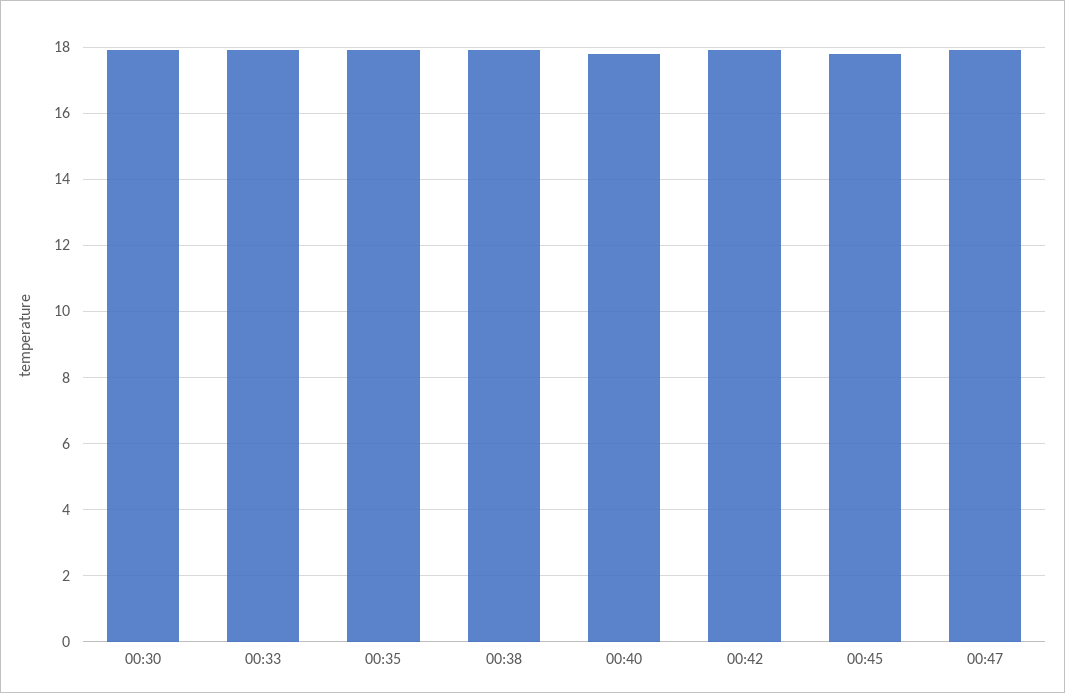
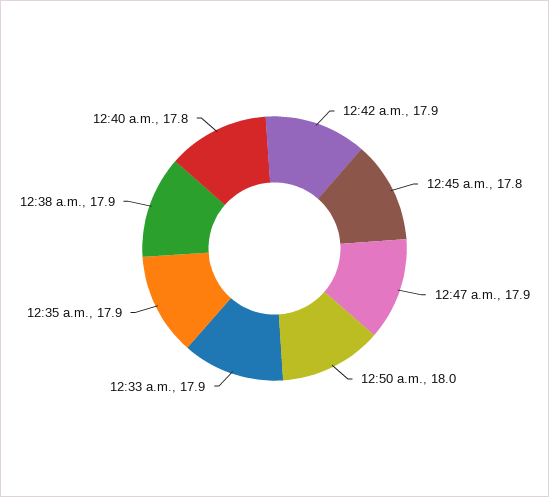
00:30: 18 -> none
12:50 a.m.: none -> 18

